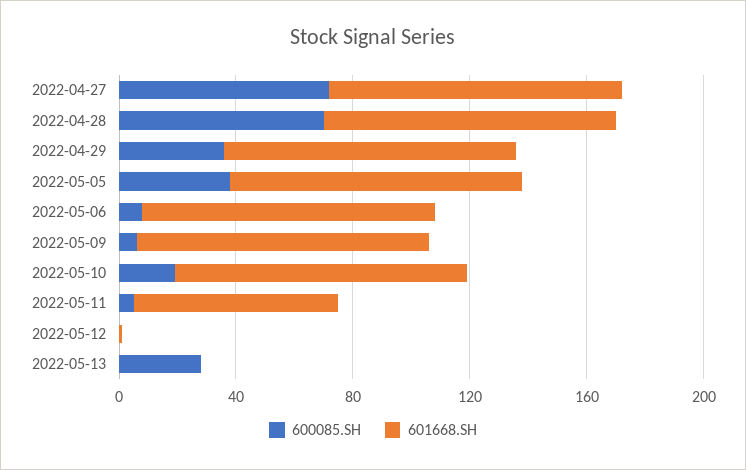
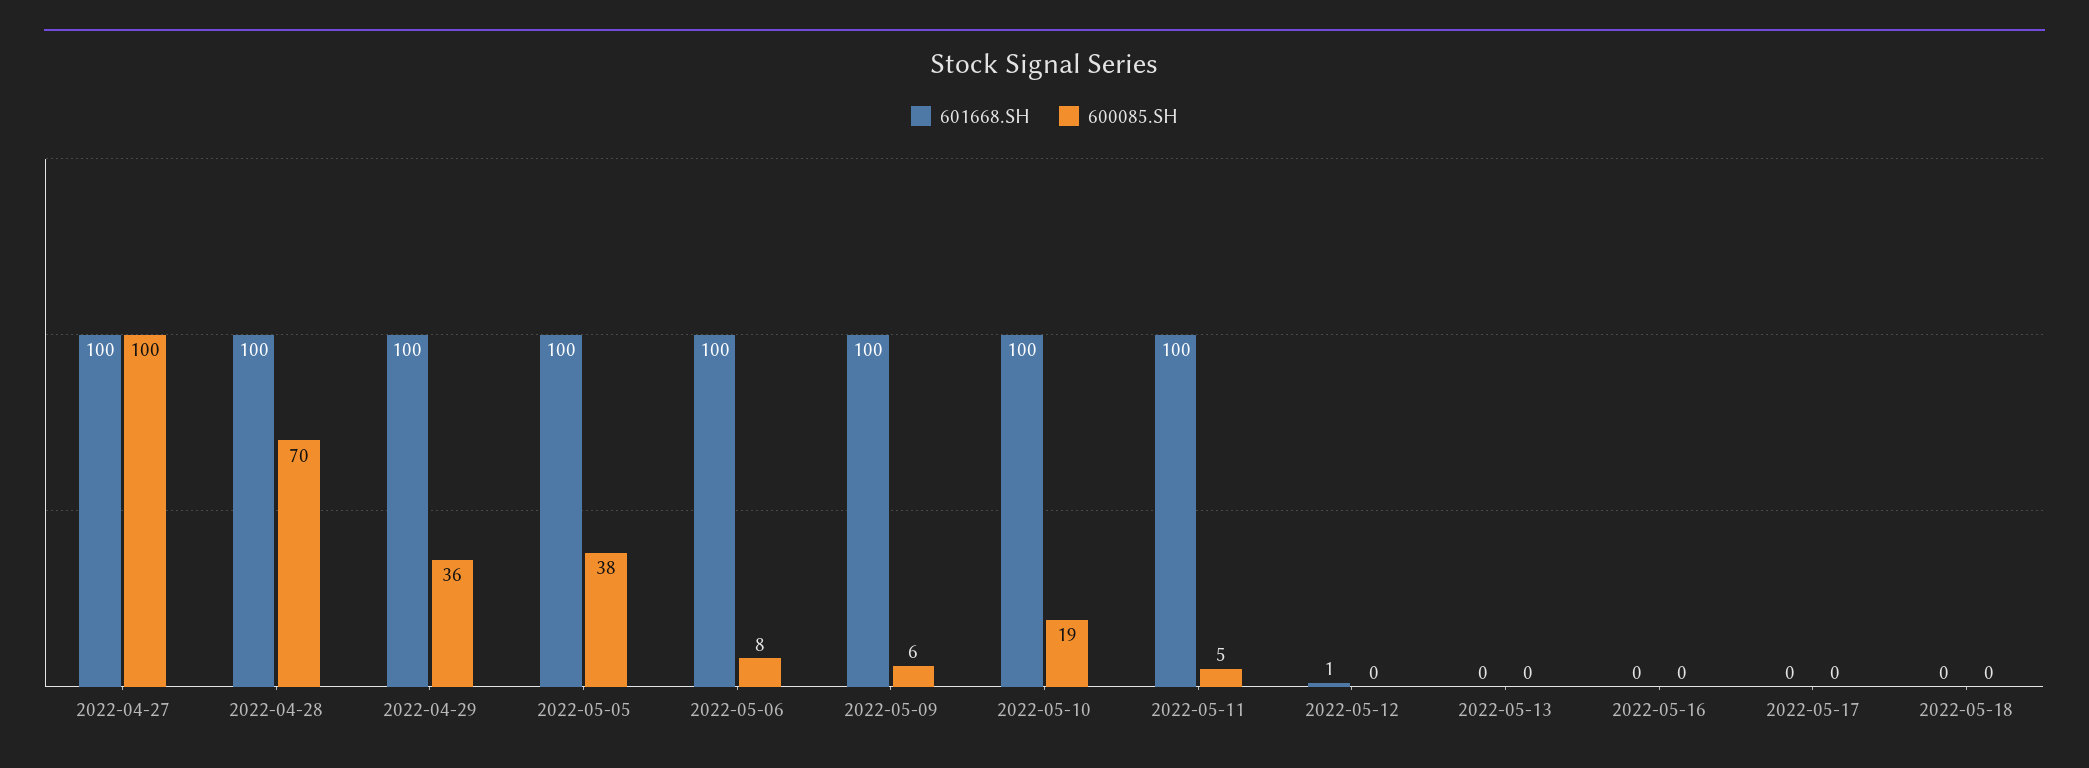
600085.SH, 2022-04-27: 70 -> 100
601668.SH, 2022-05-11: 70 -> 100
600085.SH, 2022-05-13: 30 -> 0
601668.SH, 2022-05-16: none -> 0
600085.SH, 2022-05-16: none -> 0
601668.SH, 2022-05-17: none -> 0
600085.SH, 2022-05-17: none -> 0
601668.SH, 2022-05-18: none -> 0
600085.SH, 2022-05-18: none -> 0

